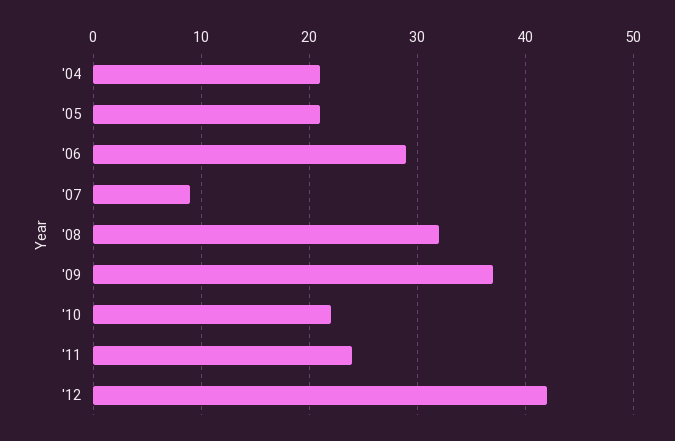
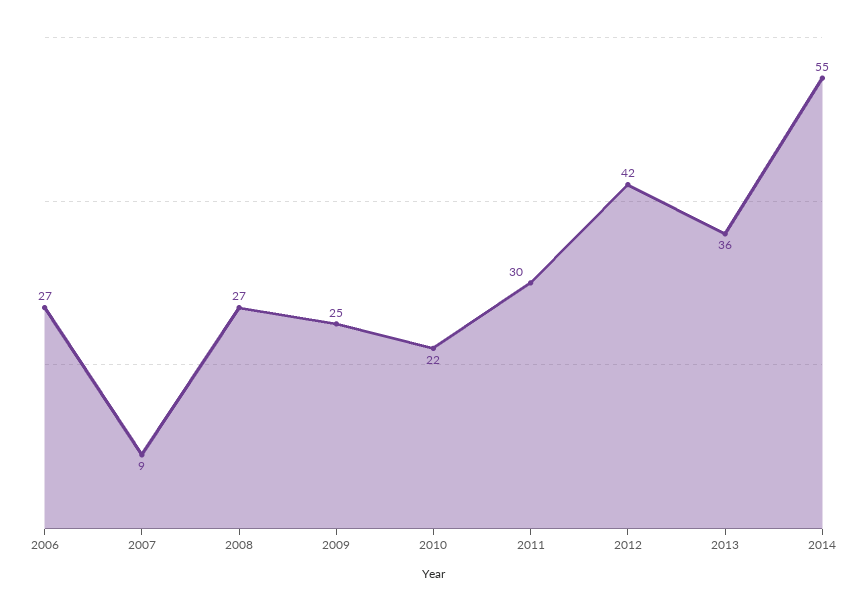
'04: 21 -> none
'05: 21 -> none
'06: 29 -> 27
'08: 32 -> 27
'09: 37 -> 25
'11: 24 -> 30
2013: none -> 36
2014: none -> 55

